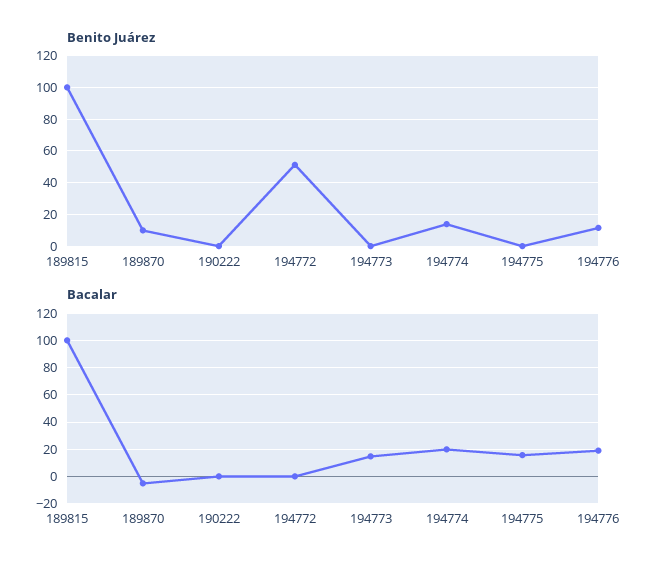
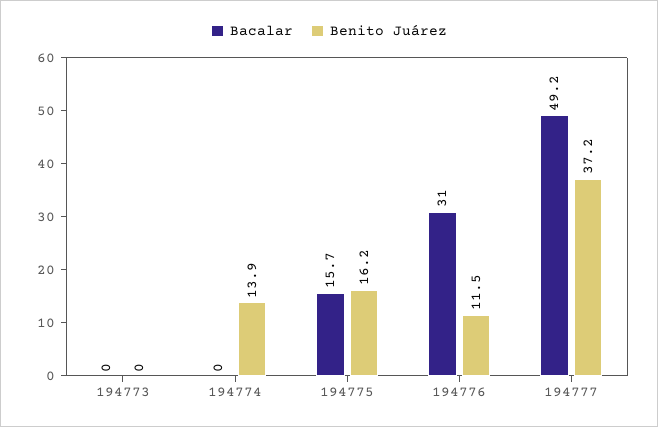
Benito Juárez, 189815: 100 -> none
Benito Juárez, 189870: 10 -> none
Benito Juárez, 190222: 0 -> none
Benito Juárez, 194772: 50 -> none
Benito Juárez, 194775: 0 -> 16.2
Bacalar, 189815: 100 -> none
Bacalar, 189870: -5 -> none
Bacalar, 190222: 0 -> none
Bacalar, 194772: 0 -> none
Bacalar, 194773: 15 -> 0
Bacalar, 194774: 20 -> 0
Bacalar, 194776: 20 -> 31
Bacalar, 194777: none -> 49.2
Benito Juárez, 194777: none -> 37.2

